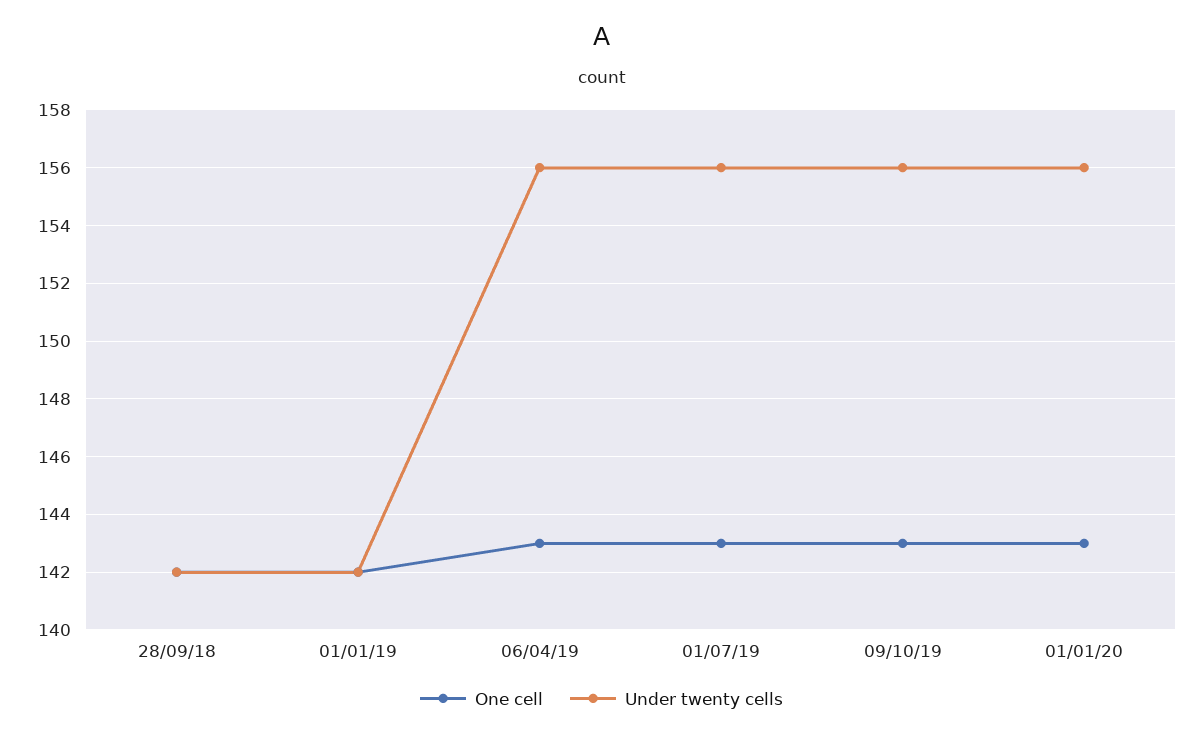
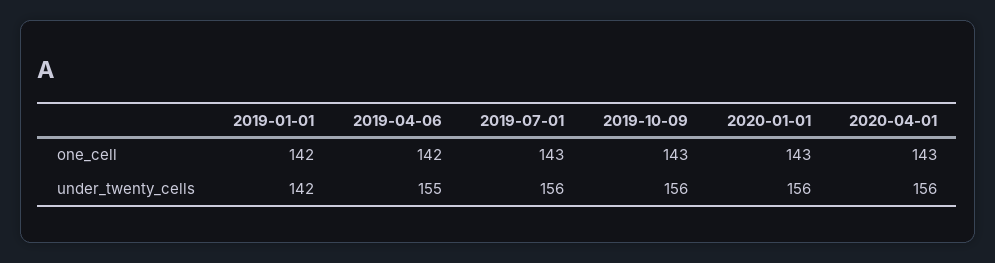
One cell, 28/09/18: 142 -> none
Under twenty cells, 28/09/18: 142 -> none
One cell, 06/04/19: 143 -> 142
Under twenty cells, 06/04/19: 156 -> 155
One cell, 2020-04-01: none -> 143
Under twenty cells, 2020-04-01: none -> 156

